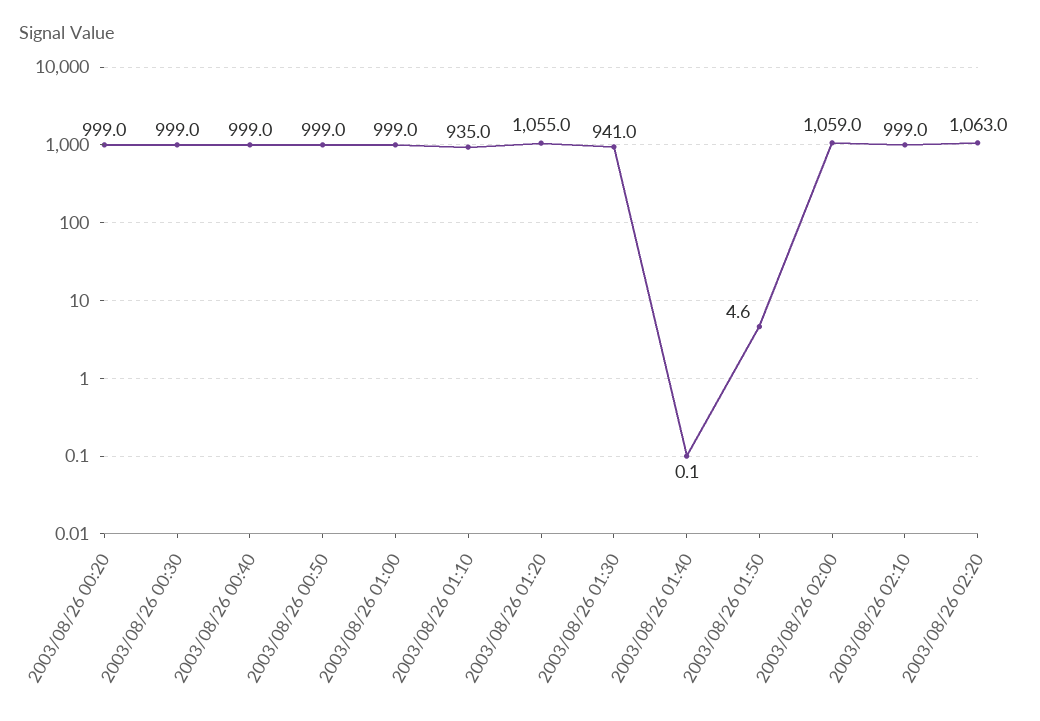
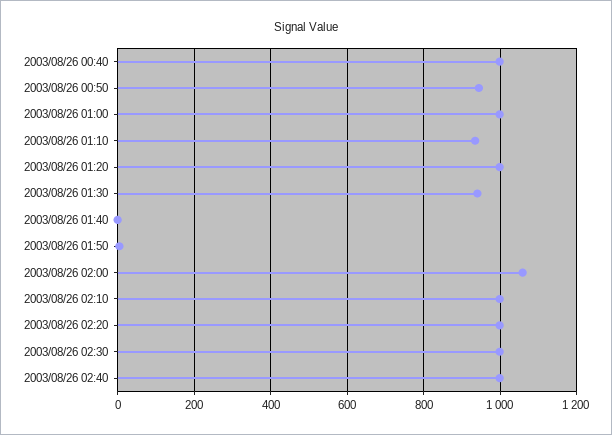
2003/08/26 00:20: 999 -> none
2003/08/26 00:30: 999 -> none
2003/08/26 00:50: 999 -> 940
2003/08/26 01:20: 1055 -> 1000
2003/08/26 02:20: 1063 -> 1000
2003/08/26 02:30: none -> 1000
2003/08/26 02:40: none -> 1000

